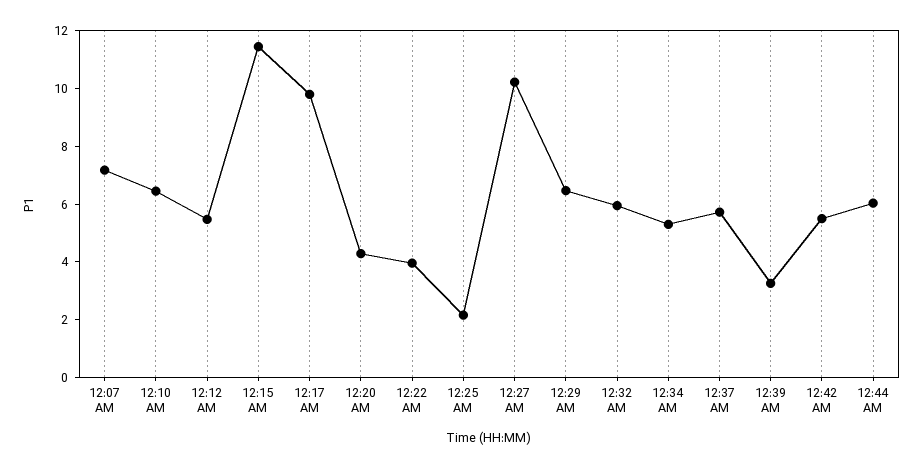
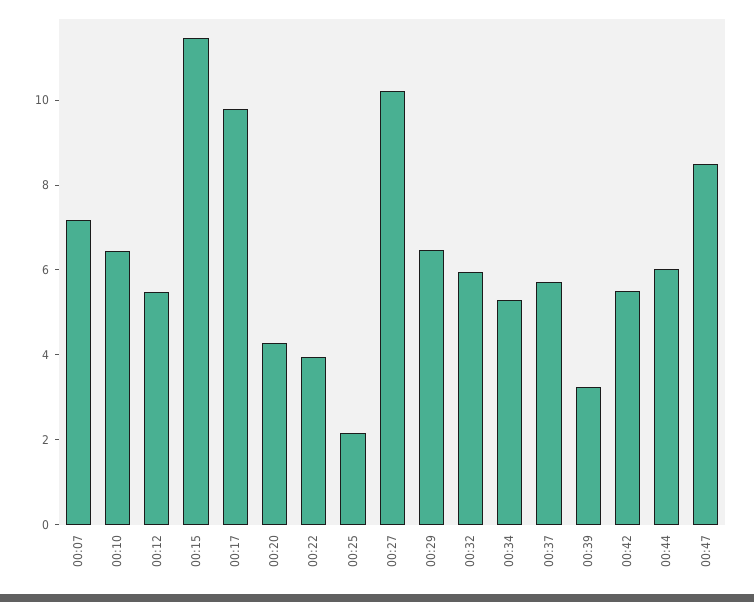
00:47: none -> 8.5

